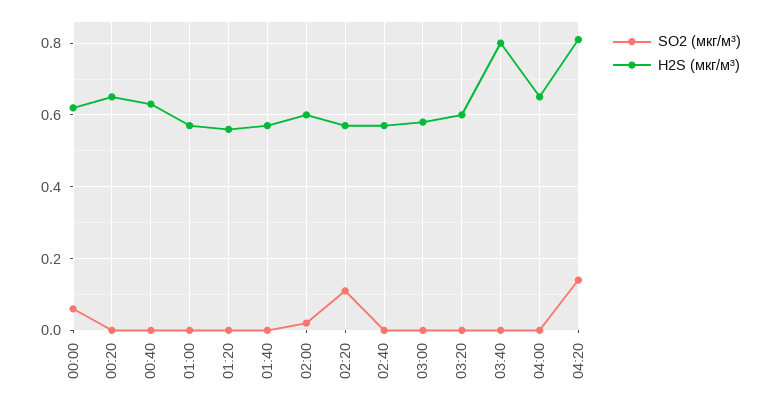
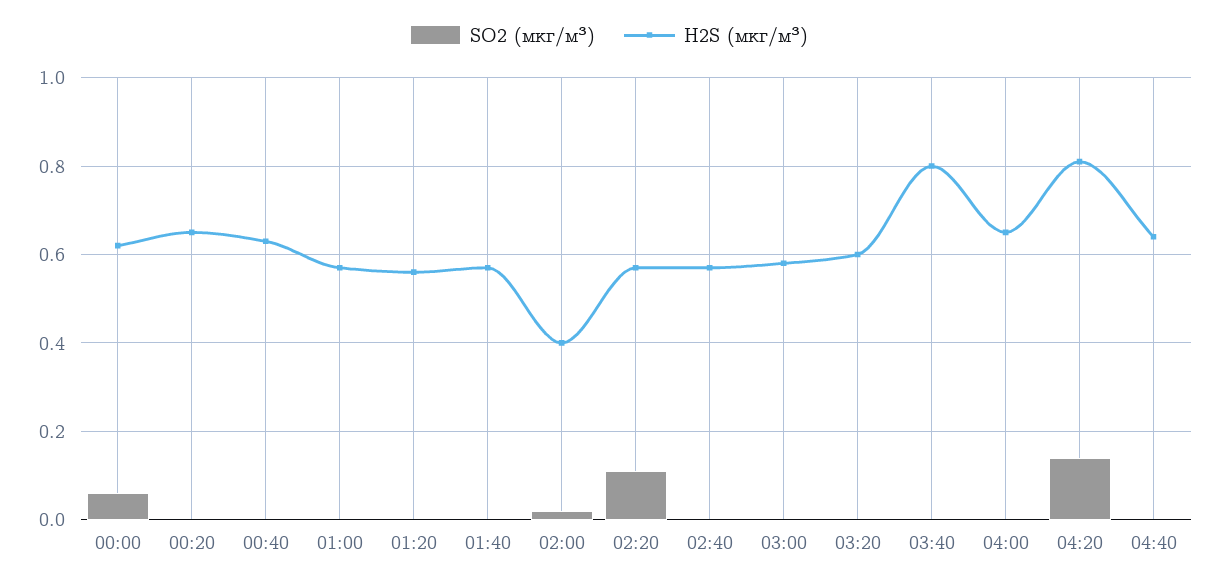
H2S (мкг/м³), 02:00: 0.6 -> 0.4
SO2 (мкг/м³), 04:40: none -> 0
H2S (мкг/м³), 04:40: none -> 0.65

